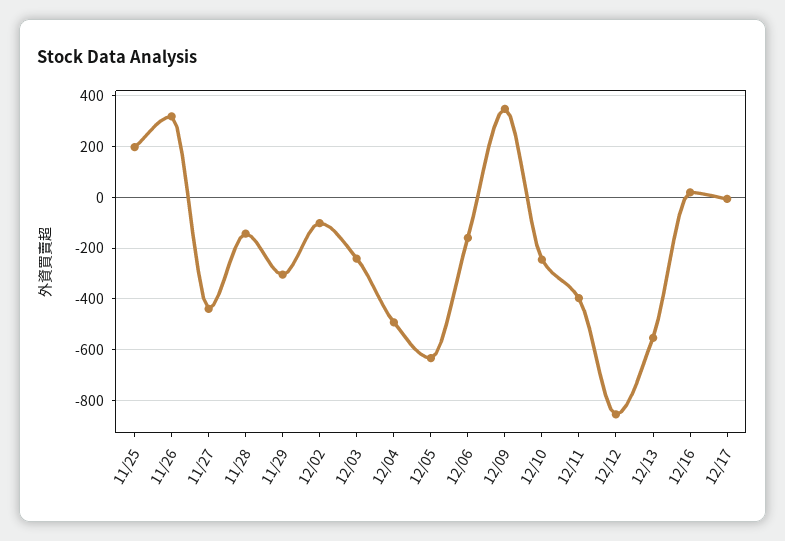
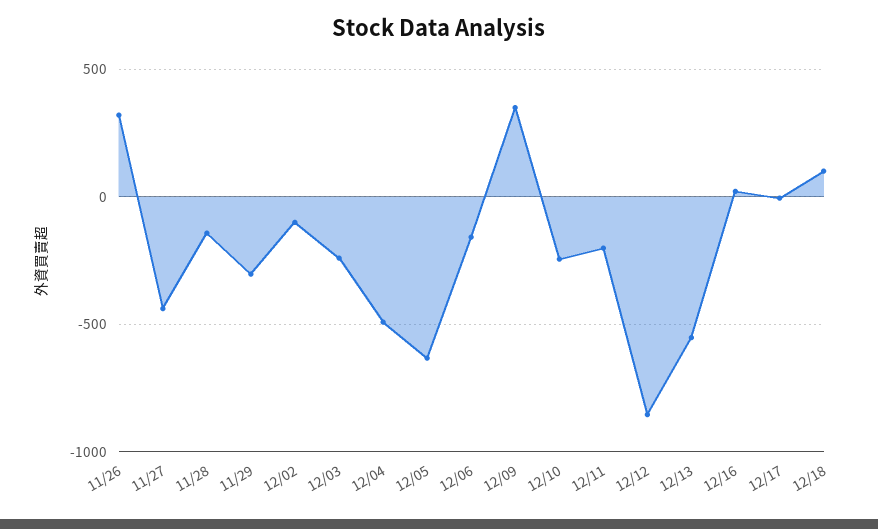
11/25: 200 -> none
12/11: -400 -> -200
12/18: none -> 100

